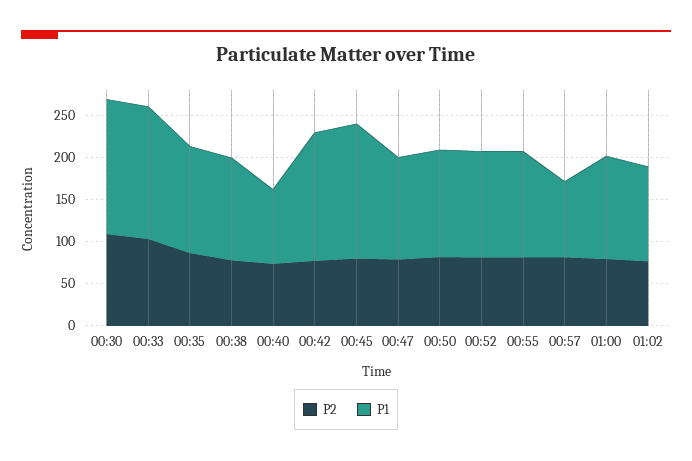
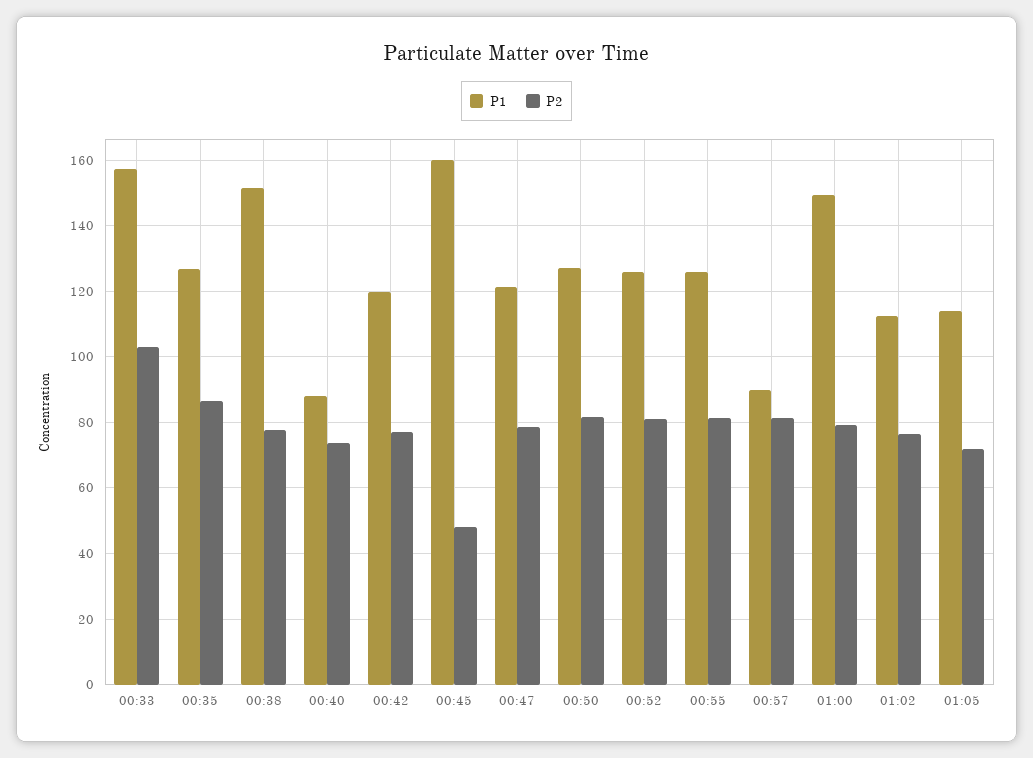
P2, 00:30: 110 -> none
P1, 00:30: 160 -> none
P1, 00:38: 120 -> 152
P1, 00:42: 150 -> 120
P2, 00:45: 80 -> 48
P1, 01:00: 120 -> 150
P1, 01:05: none -> 114
P2, 01:05: none -> 72

